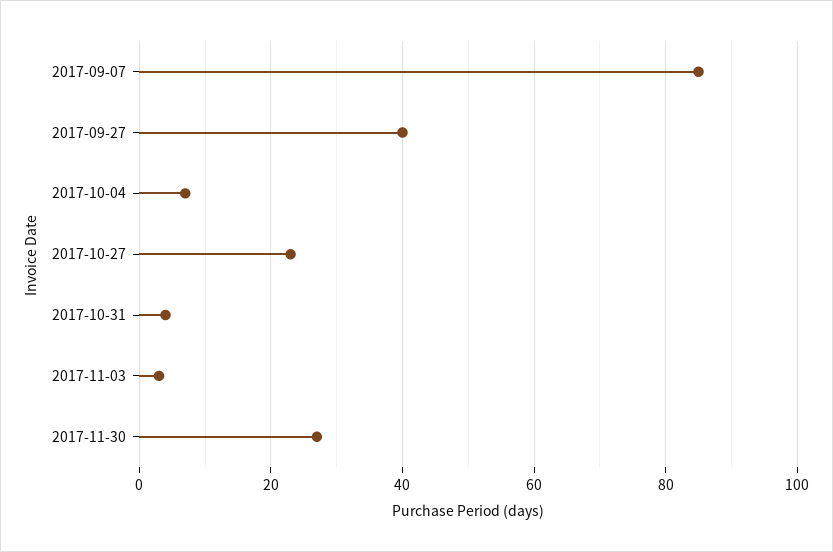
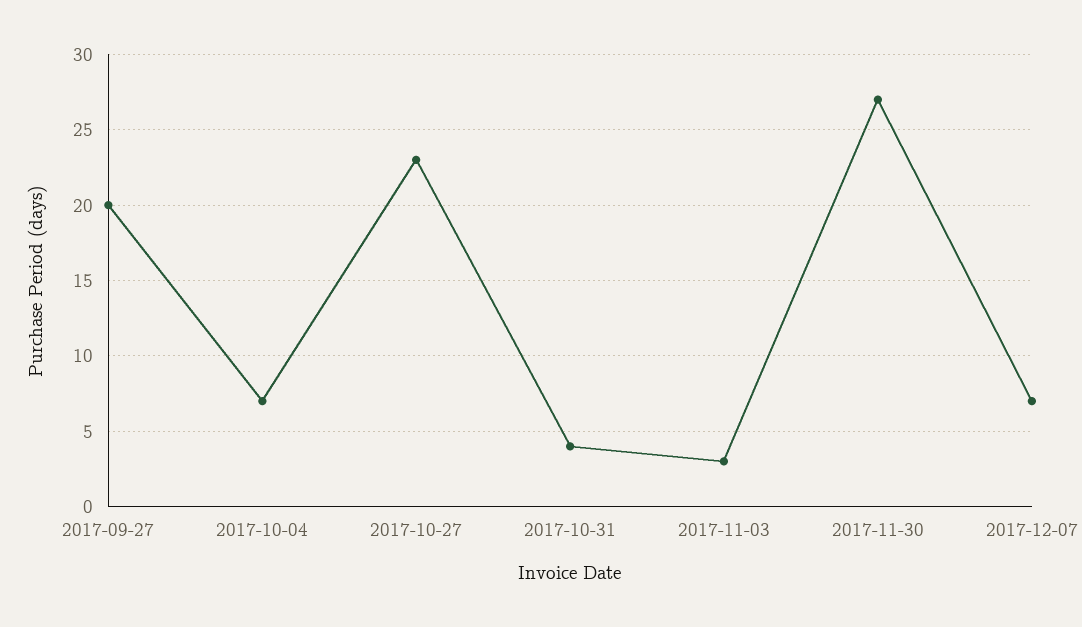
2017-09-07: 85 -> none
2017-09-27: 40 -> 20
2017-12-07: none -> 7

